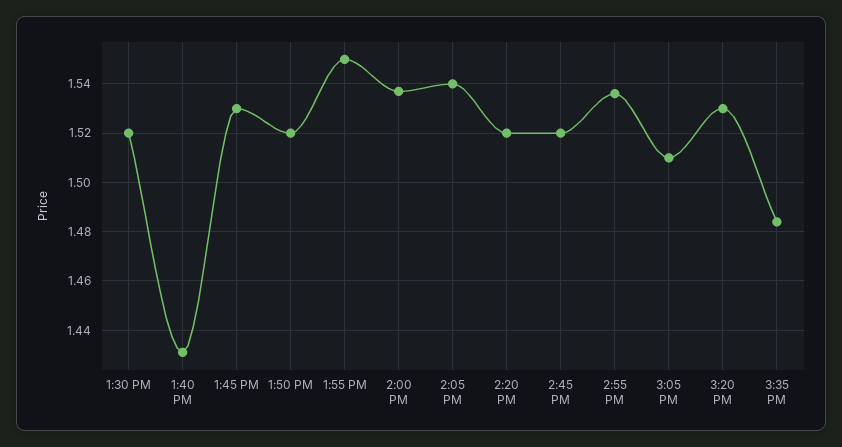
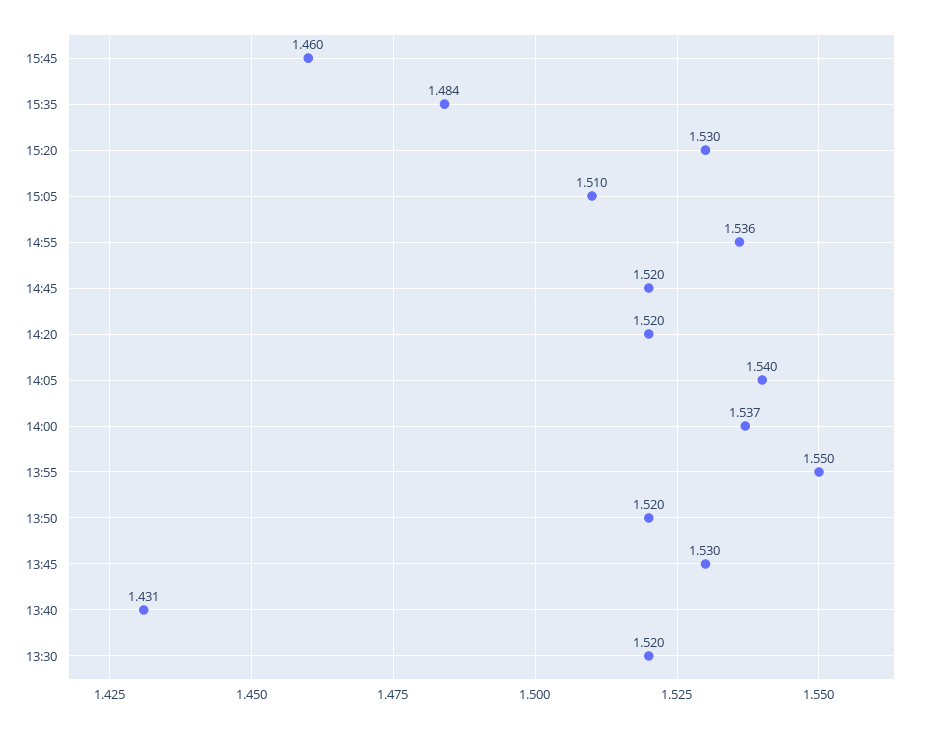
15:45: none -> 1.46

